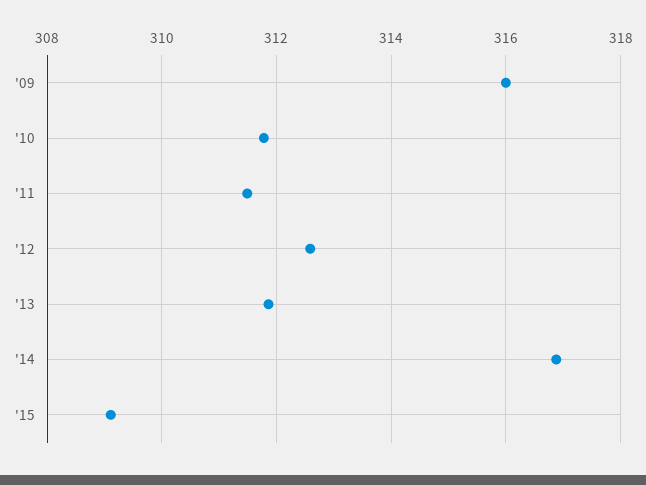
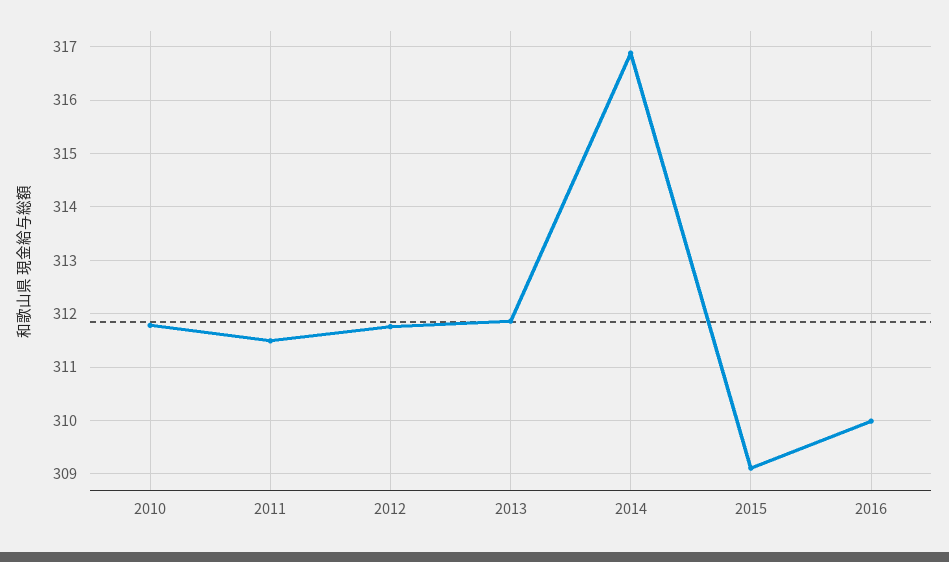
'09: 316 -> none
'12: 312.6 -> 311.8
2016: none -> 310

